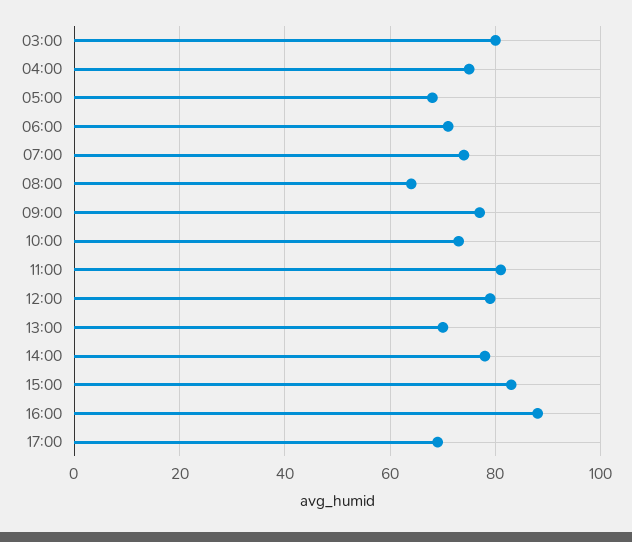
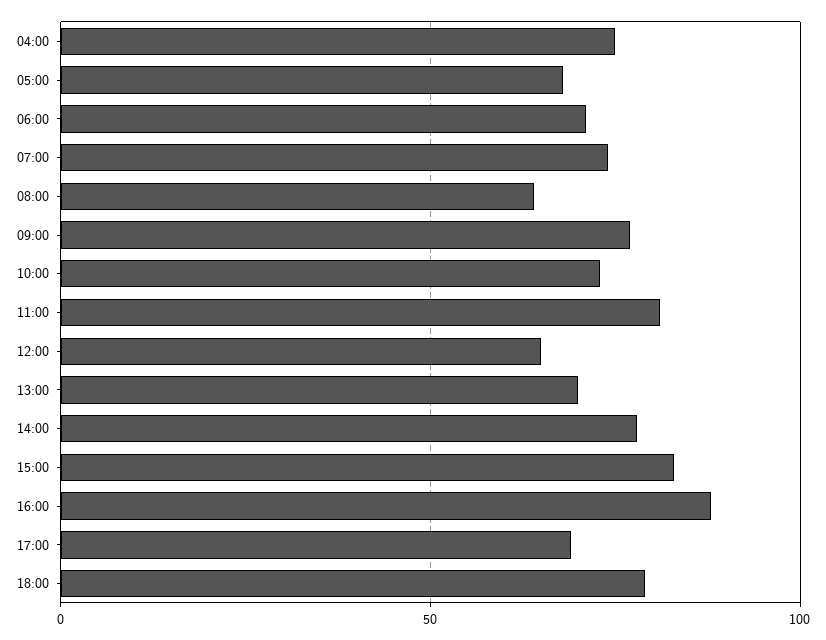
03:00: 80 -> none
12:00: 80 -> 65
18:00: none -> 80

